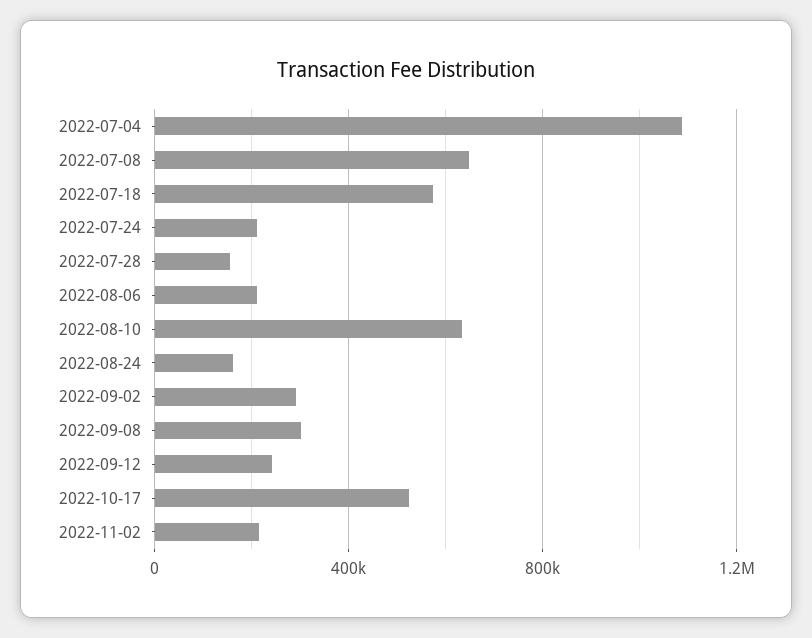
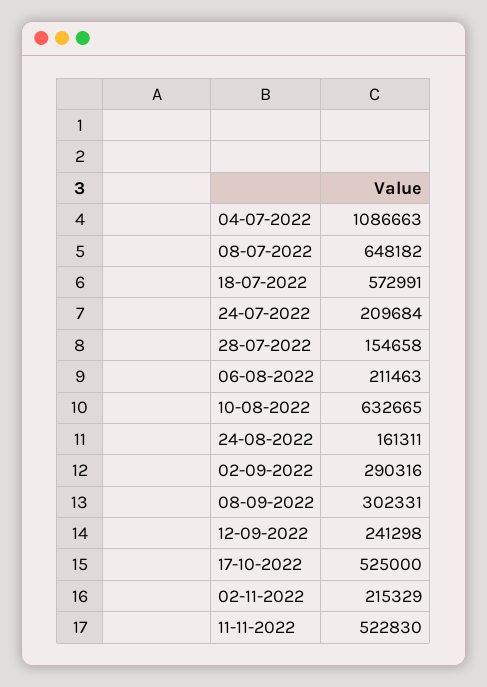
11-11-2022: none -> 522830

